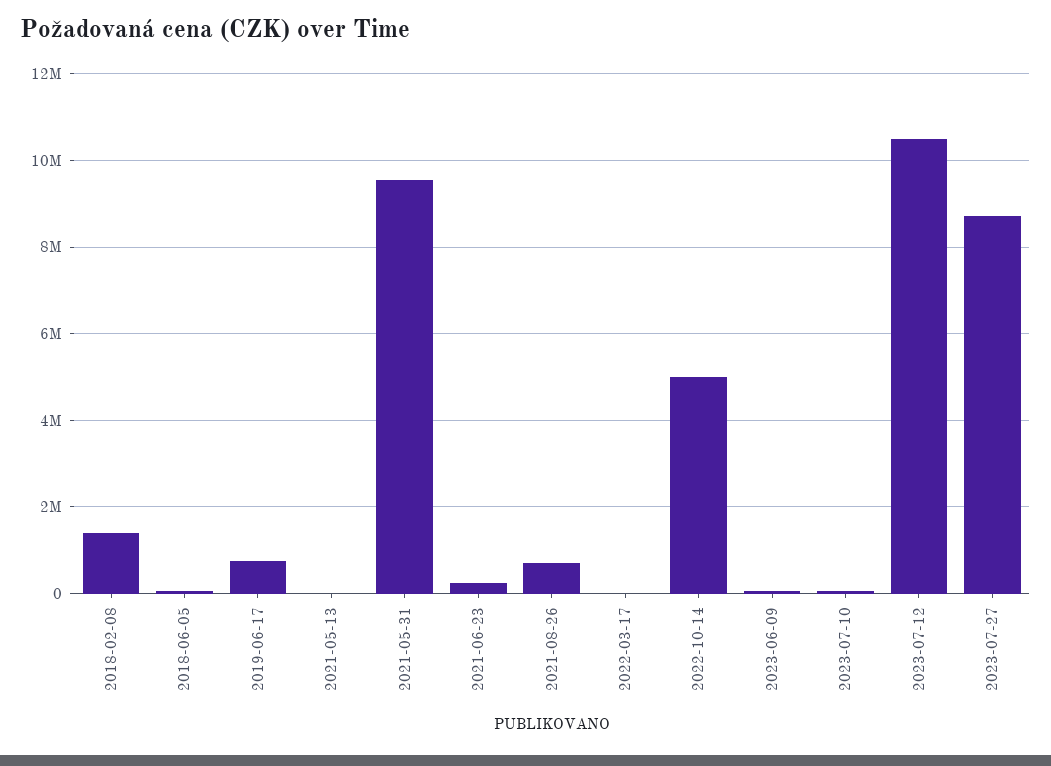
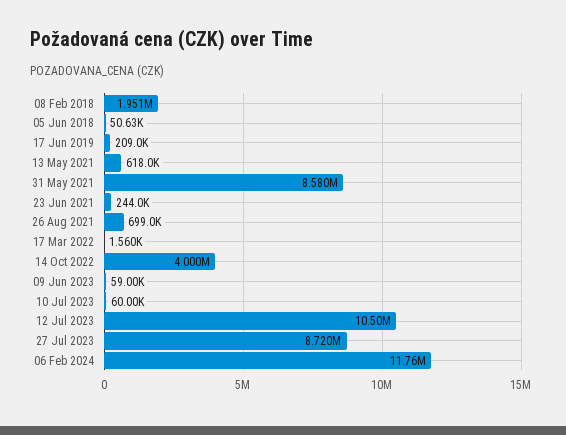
2018-02-08: 1400000 -> 1951000
2019-06-17: 800000 -> 209000
2021-05-13: 0 -> 618000
2021-05-31: 9600000 -> 8580000
2022-10-14: 5000000 -> 4000000
06 Feb 2024: none -> 11760000

